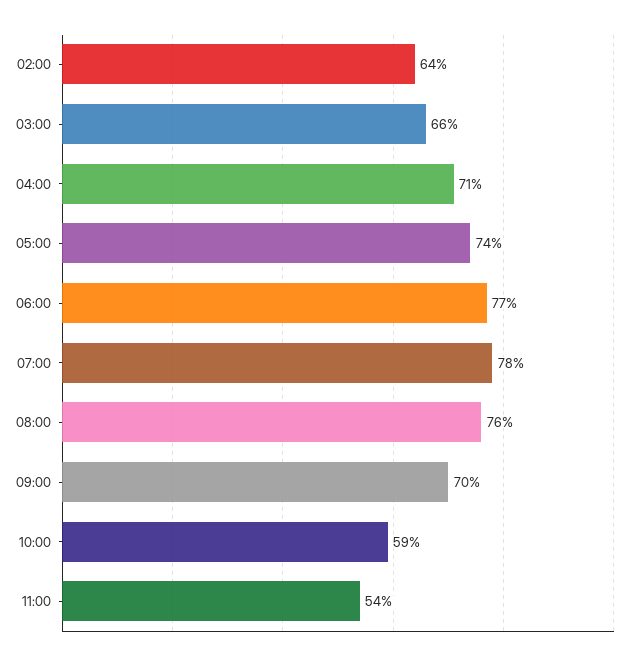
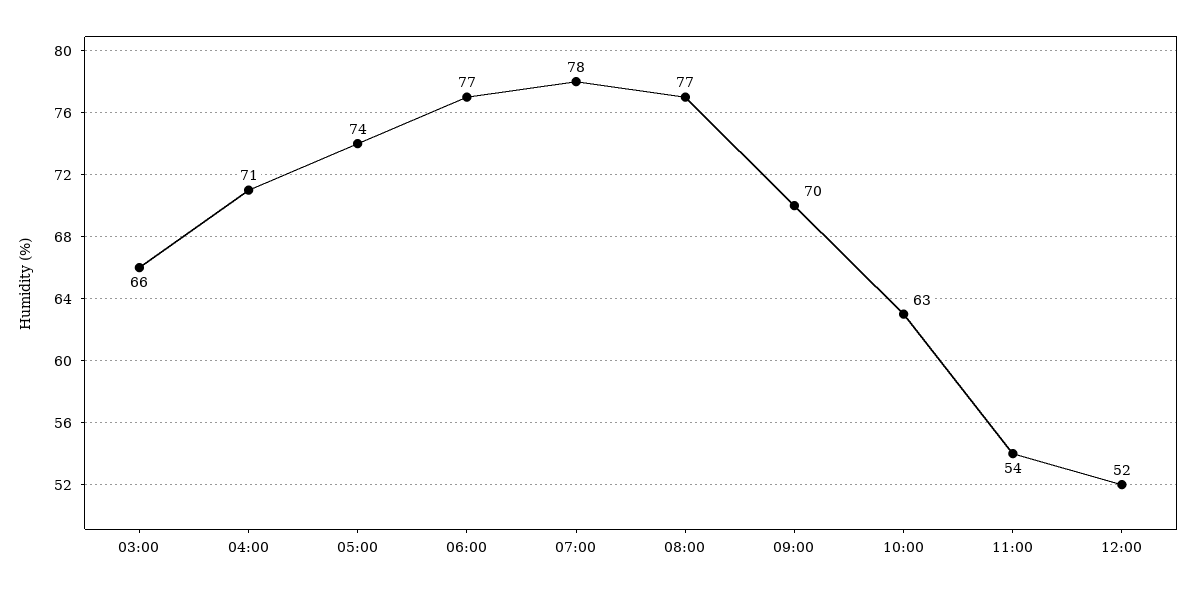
02:00: 64 -> none
08:00: 76 -> 77
10:00: 59 -> 63
12:00: none -> 52

